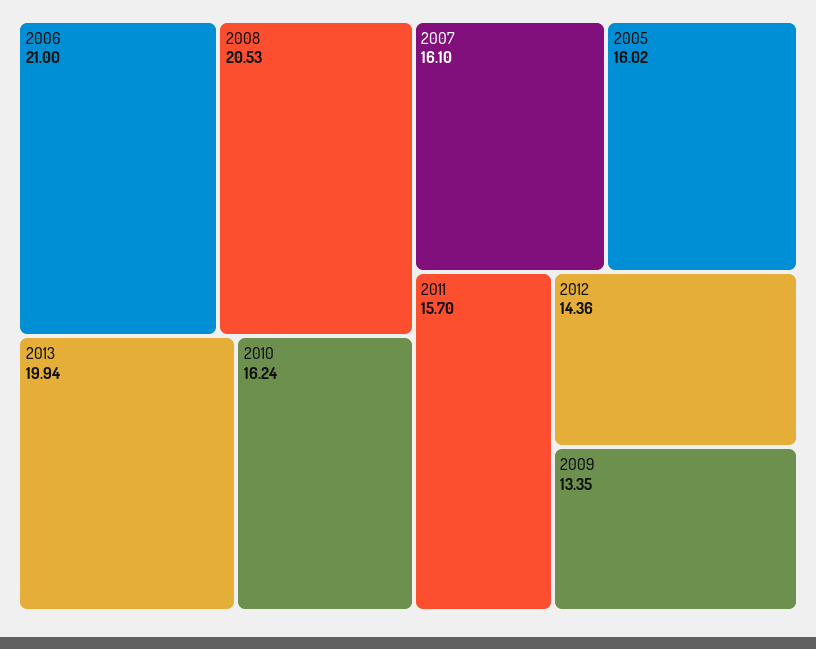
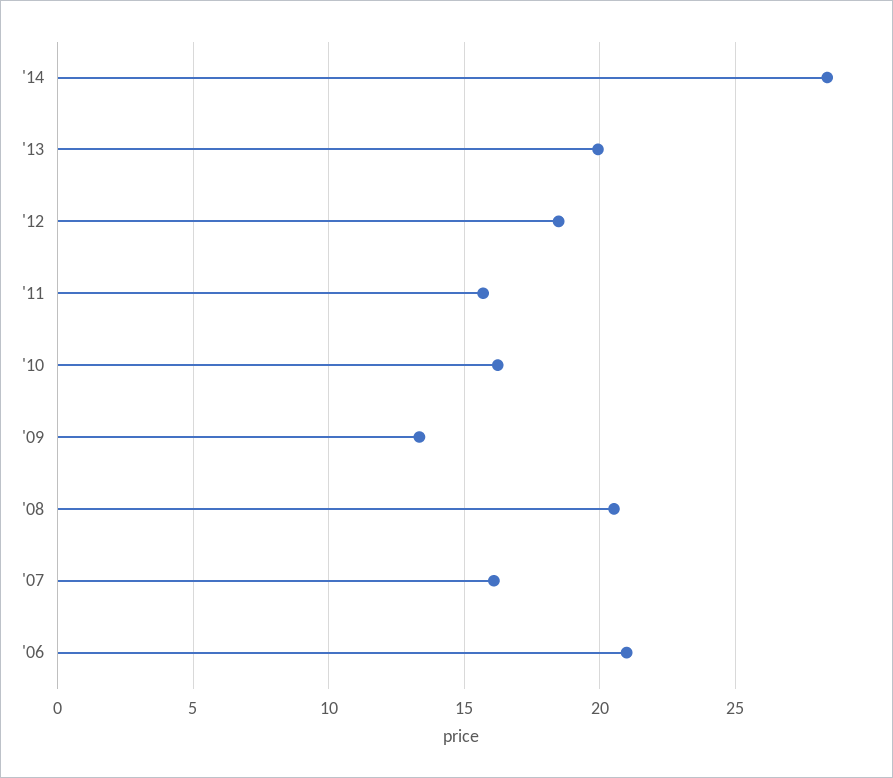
2005: 16.02 -> none
2012: 14.36 -> 18.5
'14: none -> 28.5

